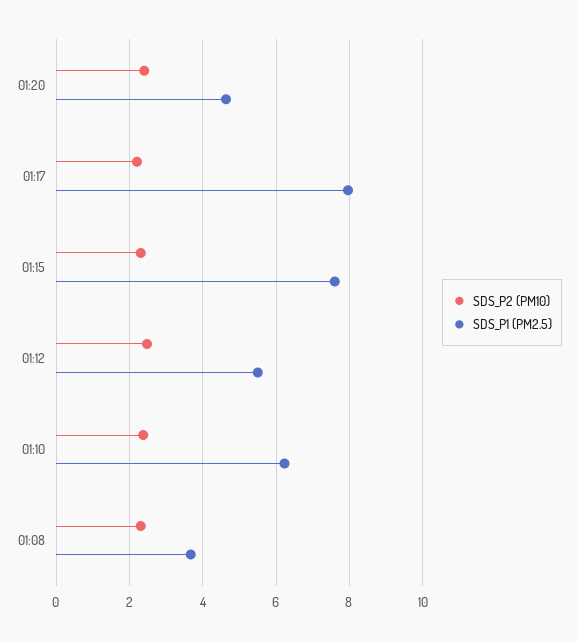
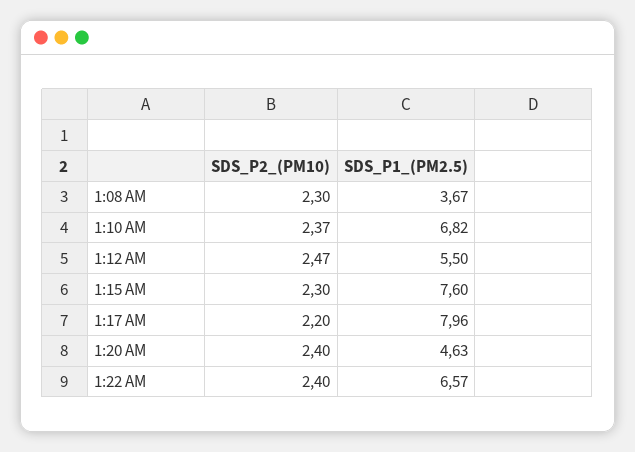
SDS_P1 (PM2.5), 01:10: 6.2 -> 6.82
SDS_P2 (PM10), 1:22 AM: none -> 2.4
SDS_P1 (PM2.5), 1:22 AM: none -> 6.57

